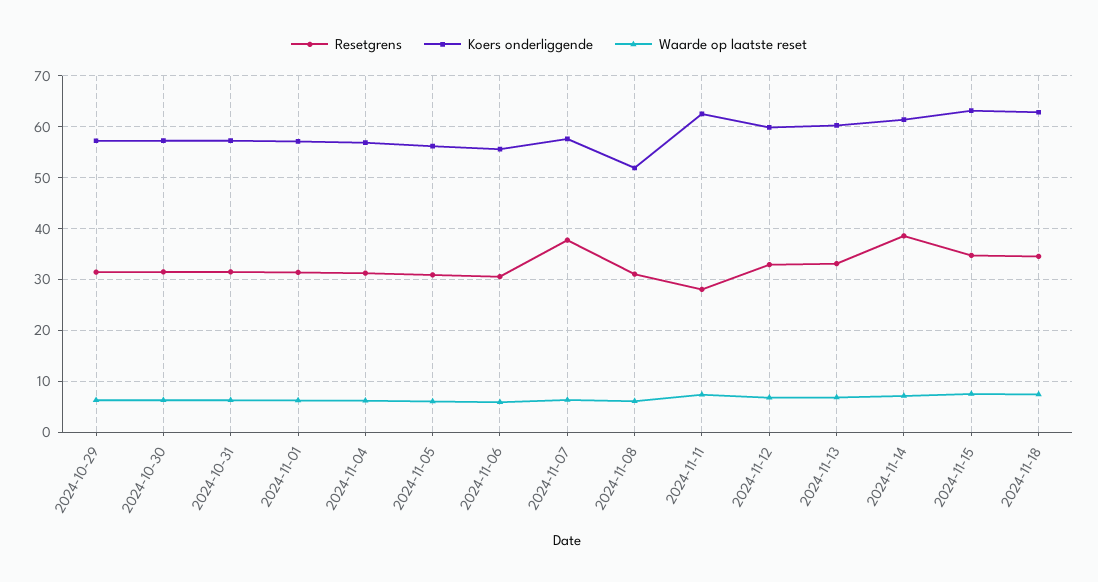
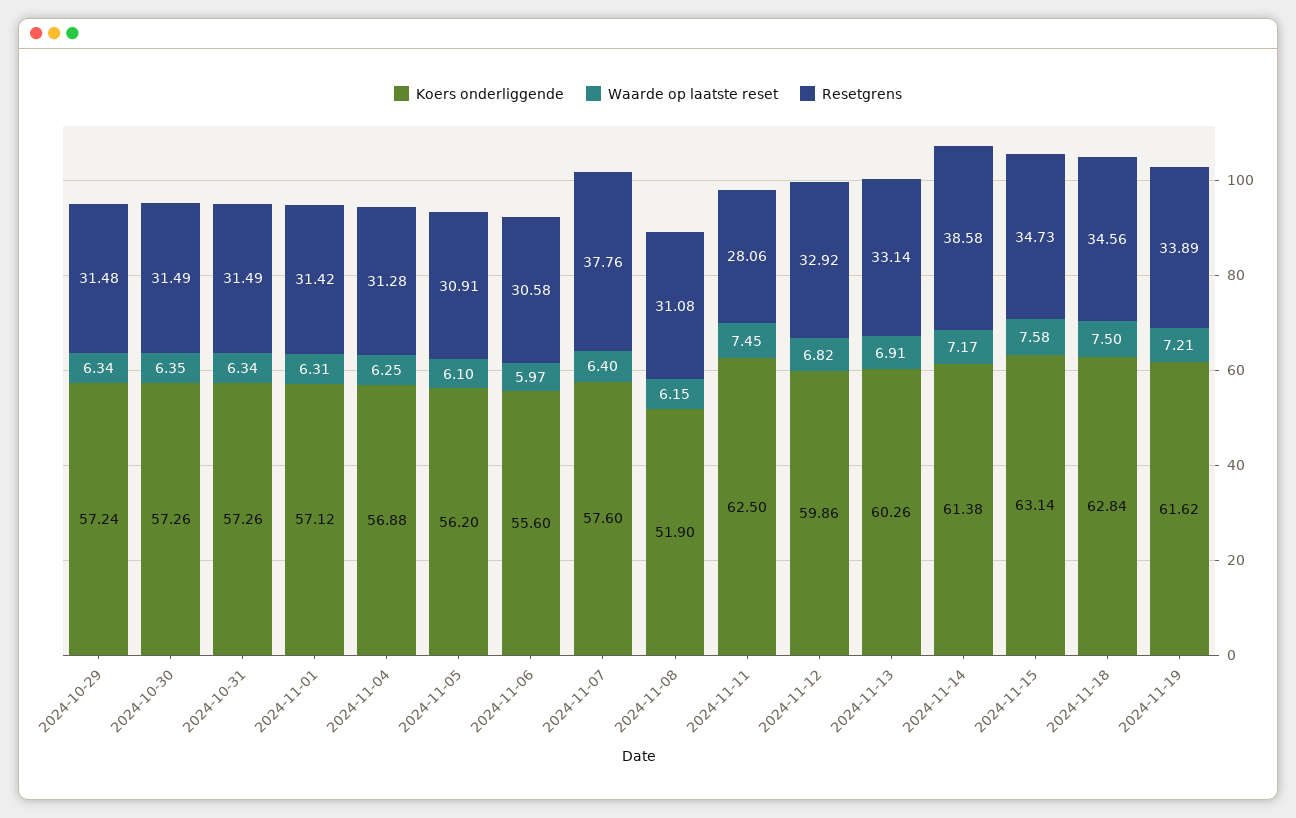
Koers onderliggende, 2024-11-19: none -> 61.62
Waarde op laatste reset, 2024-11-19: none -> 7.21
Resetgrens, 2024-11-19: none -> 33.89

